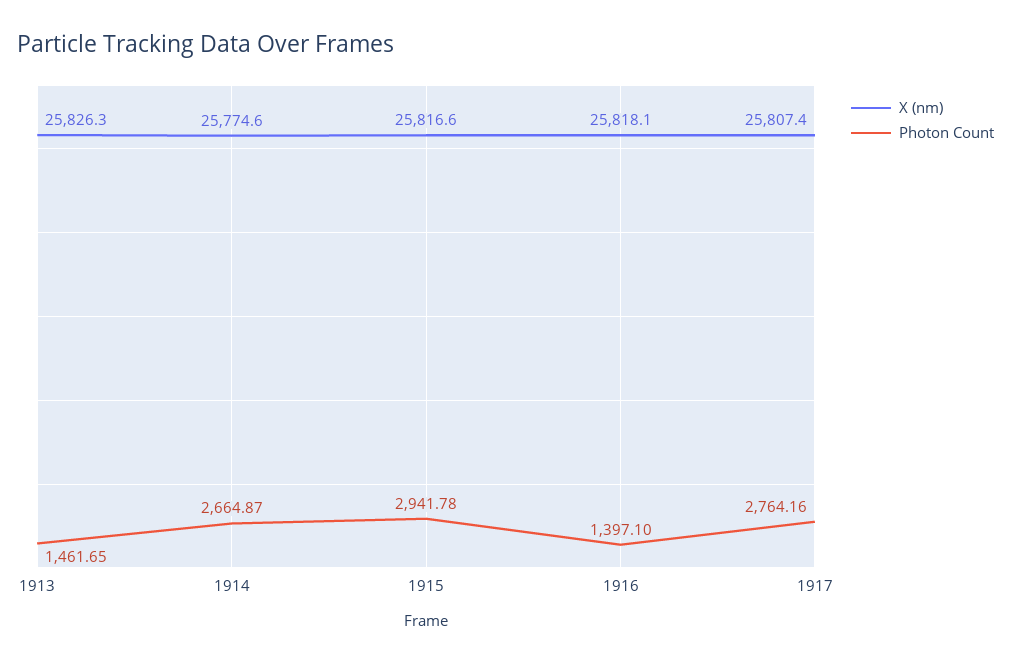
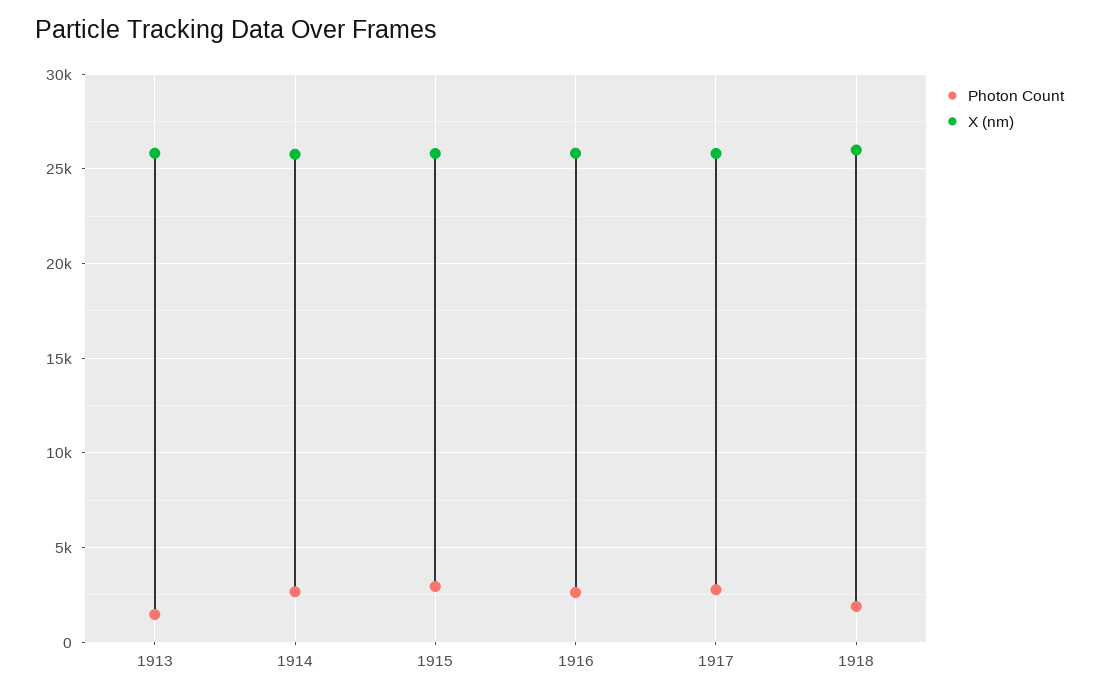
Photon Count, 1916: 1397.1 -> 2500
Photon Count, 1918: none -> 2000
X (nm), 1918: none -> 26000

